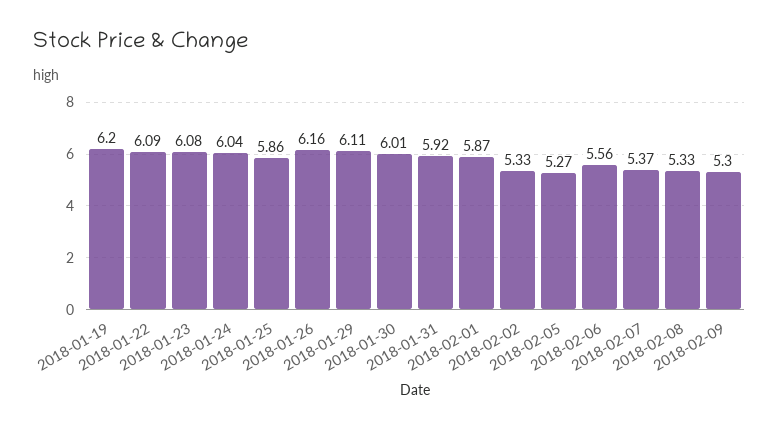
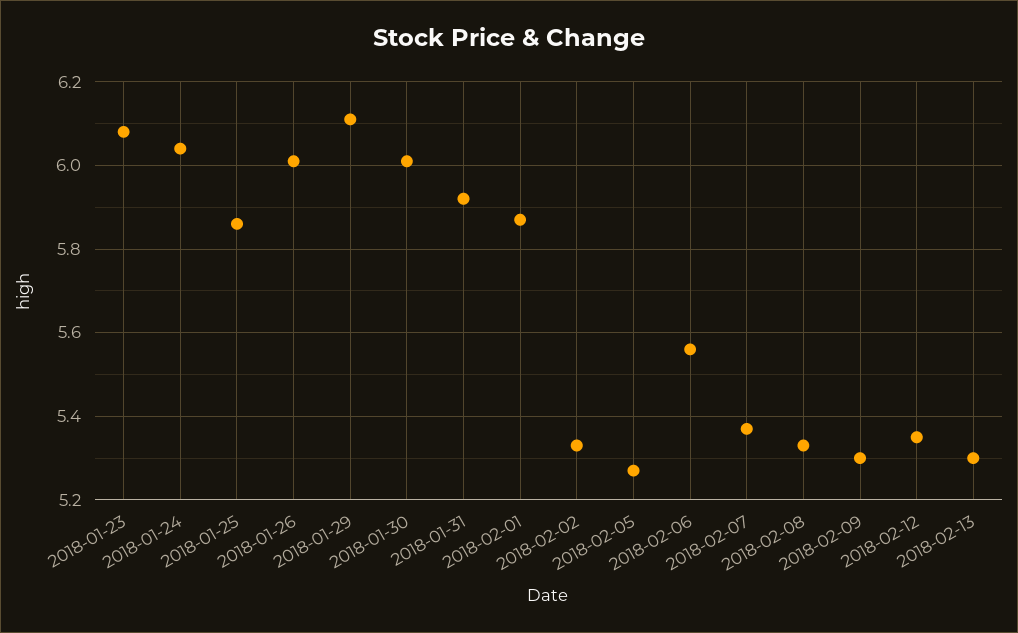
2018-01-19: 6.2 -> none
2018-01-22: 6.09 -> none
2018-01-26: 6.16 -> 6
2018-02-12: none -> 5.35
2018-02-13: none -> 5.3

